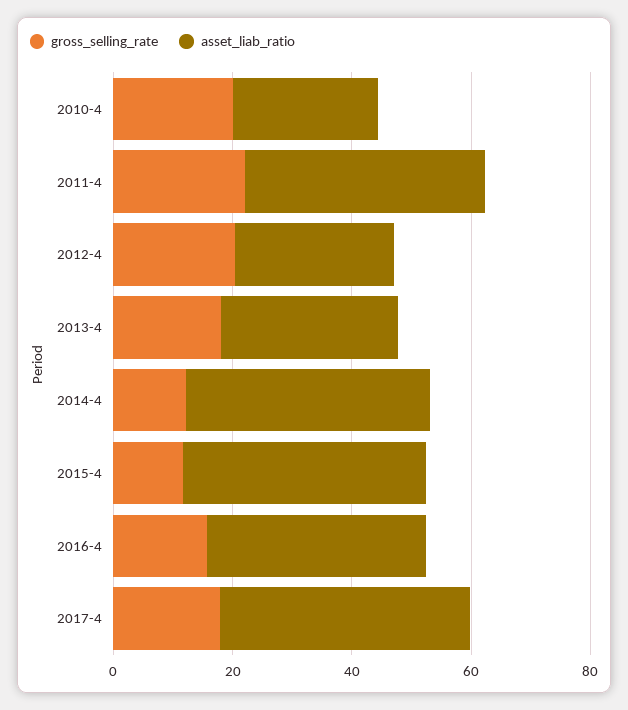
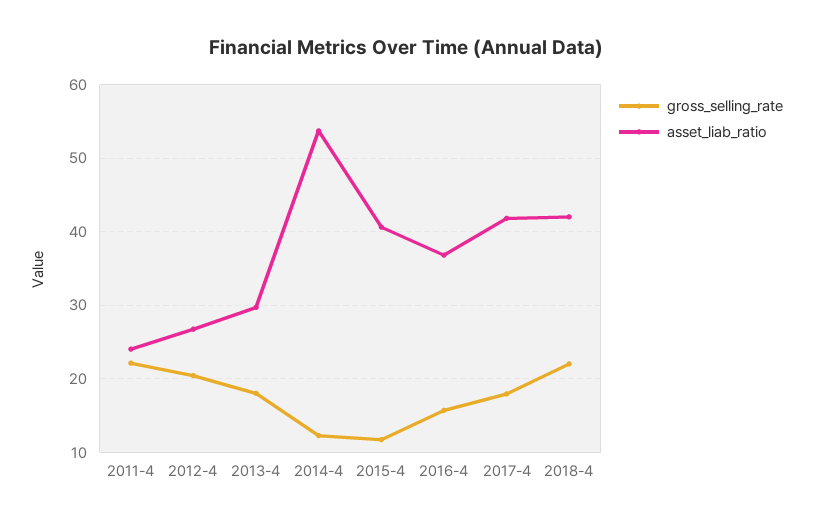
gross_selling_rate, 2010-4: 20 -> none
asset_liab_ratio, 2010-4: 25 -> none
asset_liab_ratio, 2011-4: 40 -> 24
asset_liab_ratio, 2014-4: 40 -> 54
gross_selling_rate, 2018-4: none -> 22
asset_liab_ratio, 2018-4: none -> 42

